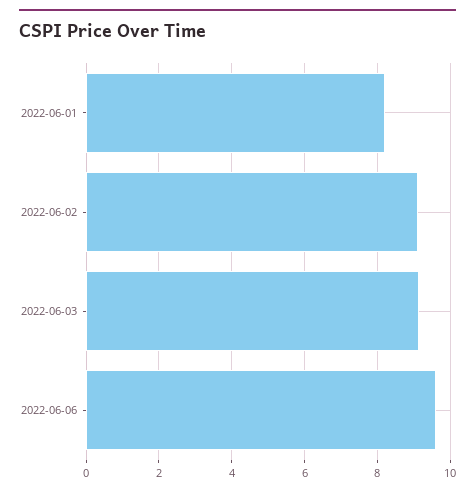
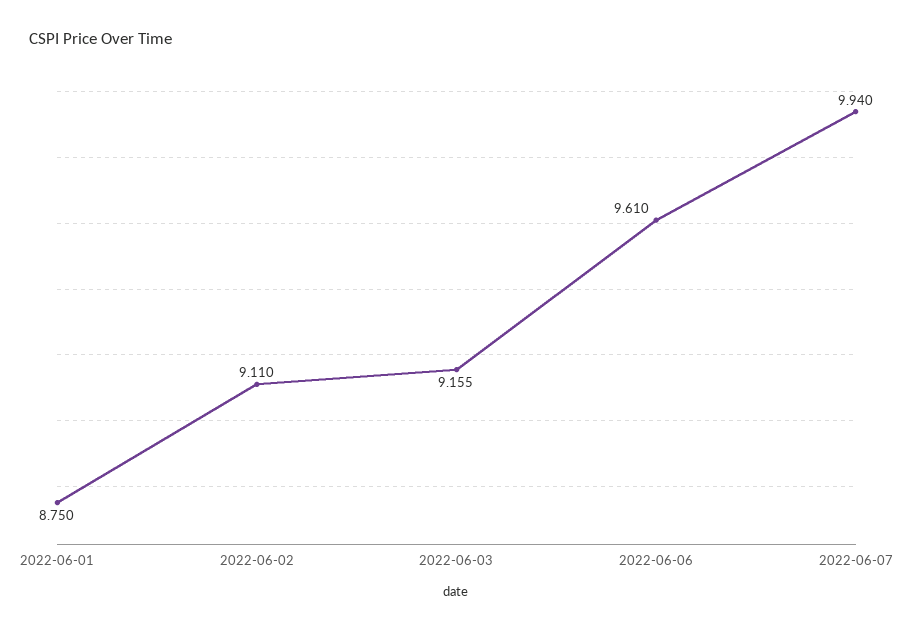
2022-06-01: 8.2 -> 8.75
2022-06-07: none -> 9.94

